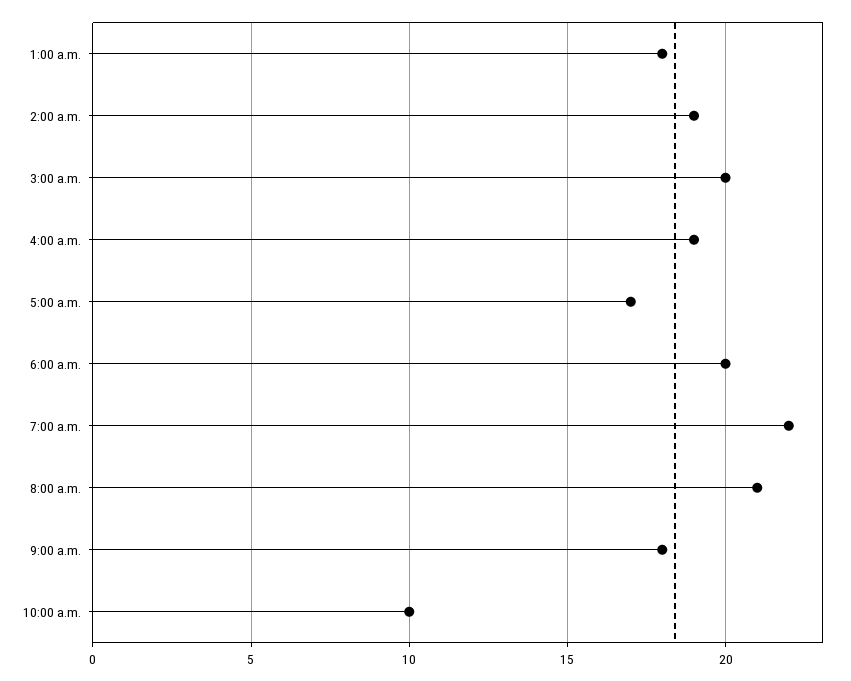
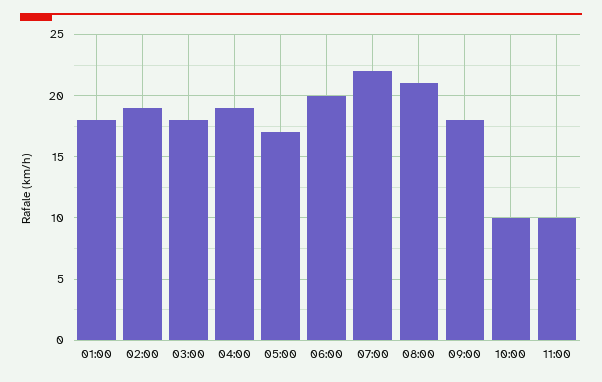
3:00 a.m.: 20 -> 18
11:00: none -> 10

